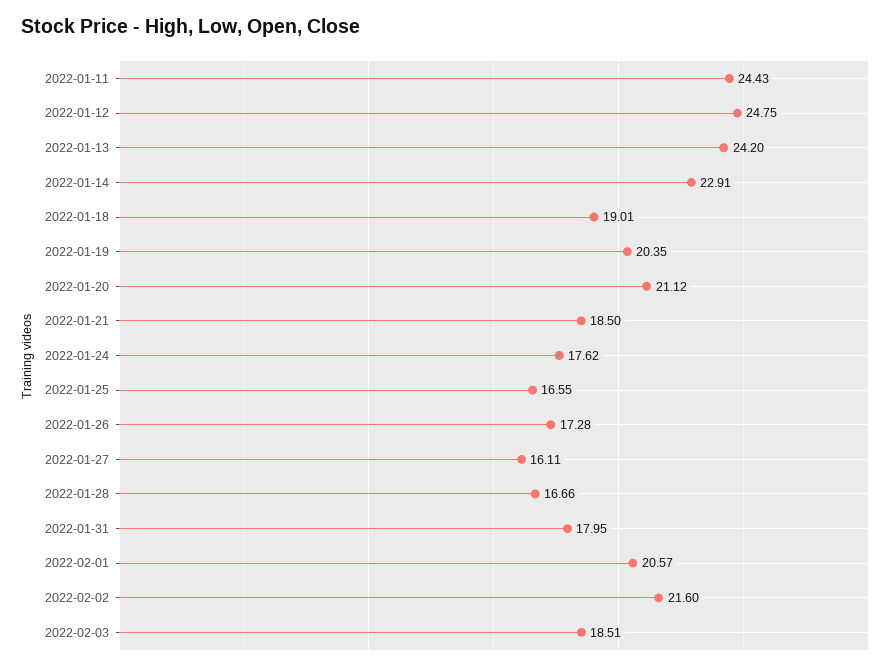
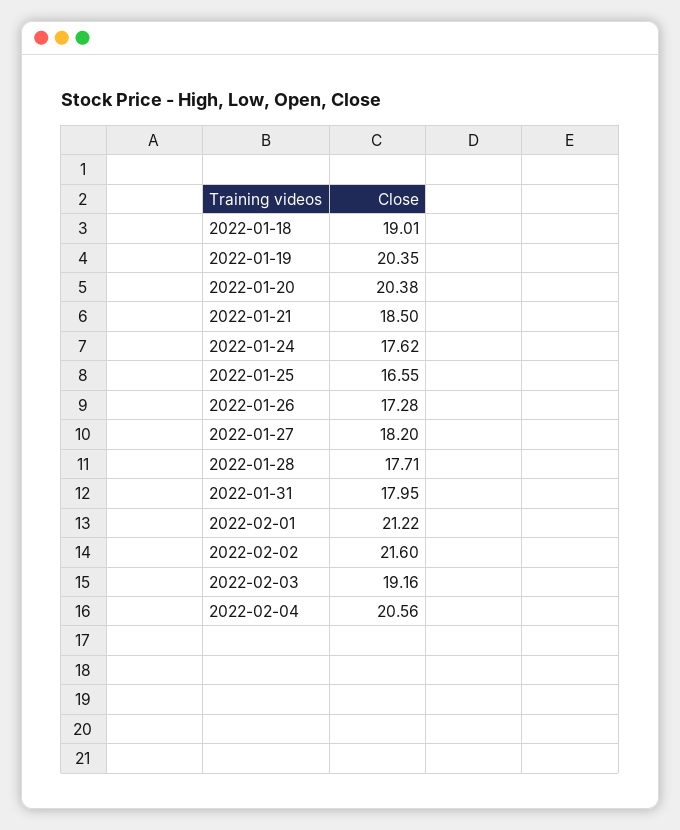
2022-01-11: 24.43 -> none
2022-01-12: 24.75 -> none
2022-01-13: 24.2 -> none
2022-01-14: 22.91 -> none
2022-01-20: 21.12 -> 20.38
2022-01-27: 16.11 -> 18.2
2022-01-28: 16.66 -> 17.71
2022-02-01: 20.57 -> 21.22
2022-02-03: 18.51 -> 19.16
2022-02-04: none -> 20.56

